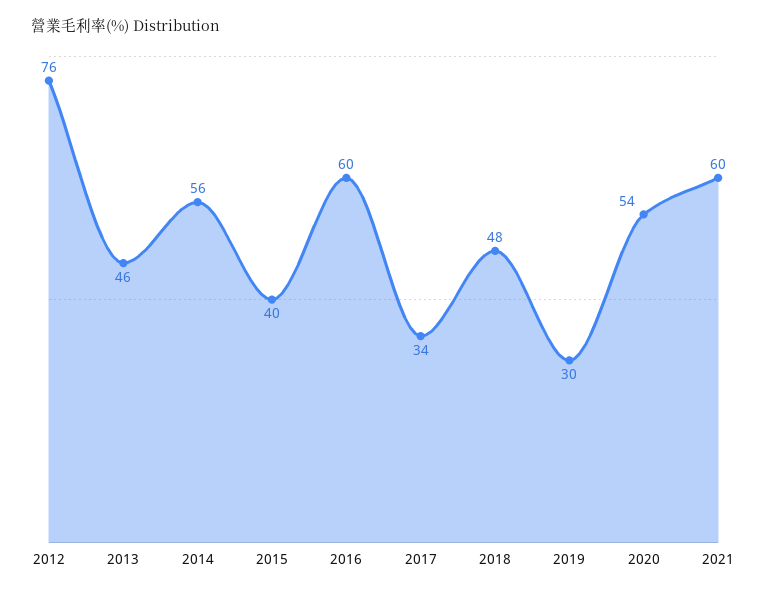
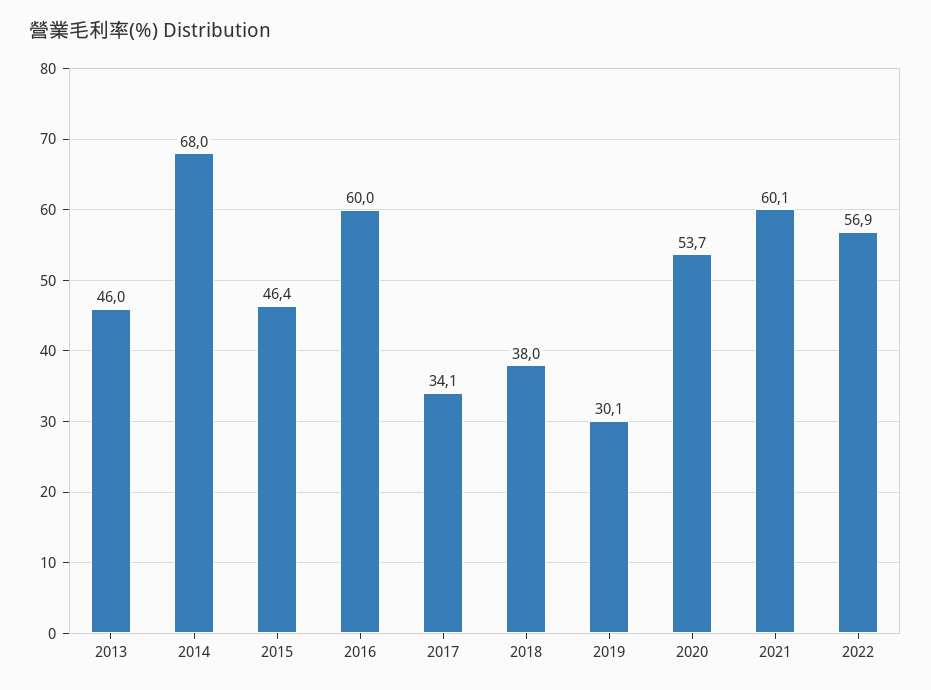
2012: 76 -> none
2014: 56 -> 68
2015: 40 -> 46.4
2018: 48 -> 38
2022: none -> 56.9

